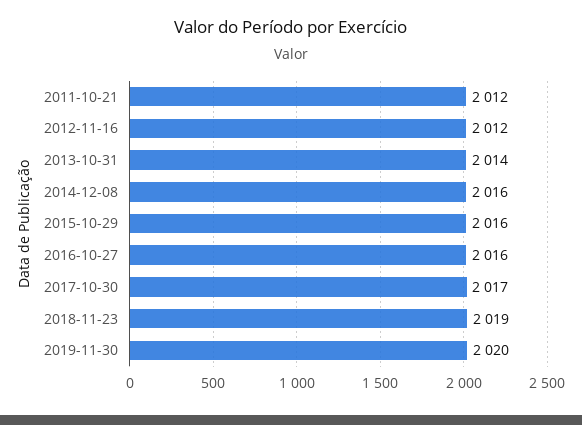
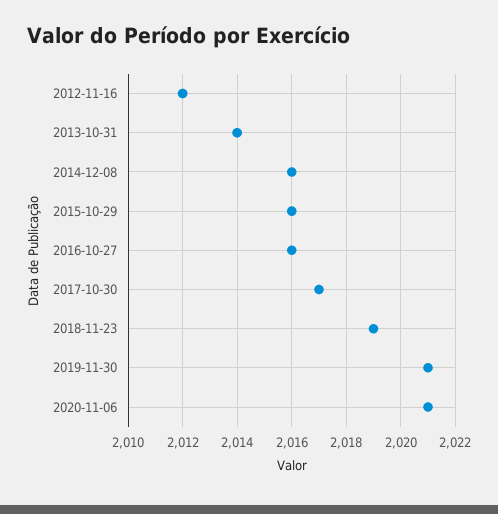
2011-10-21: 2012 -> none
2019-11-30: 2020 -> 2021
2020-11-06: none -> 2021

